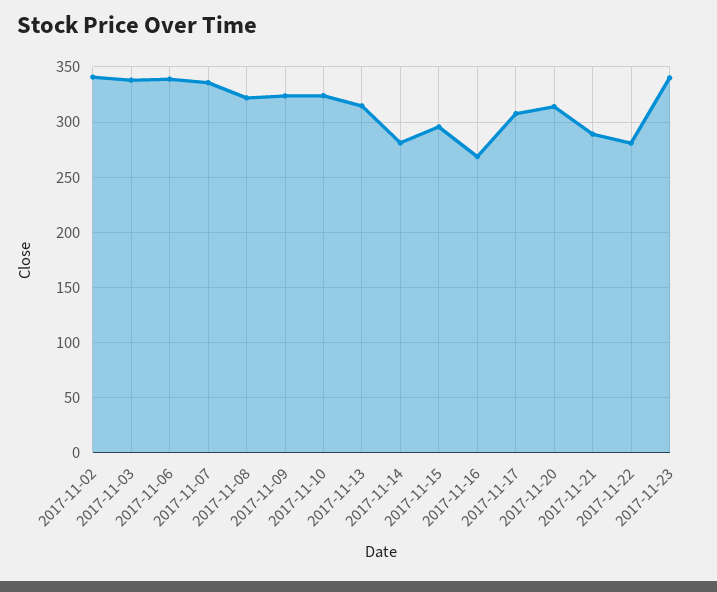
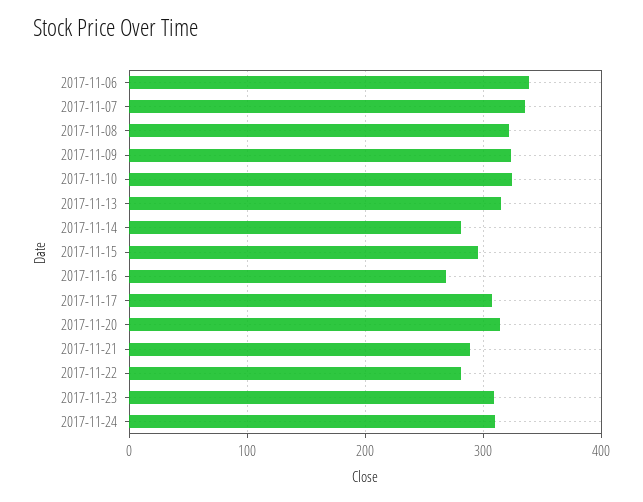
2017-11-02: 340 -> none
2017-11-03: 340 -> none
2017-11-23: 340 -> 310
2017-11-24: none -> 310

